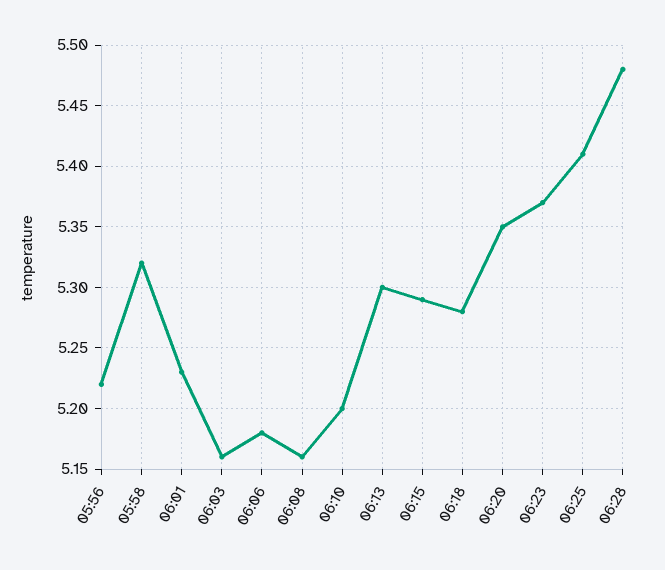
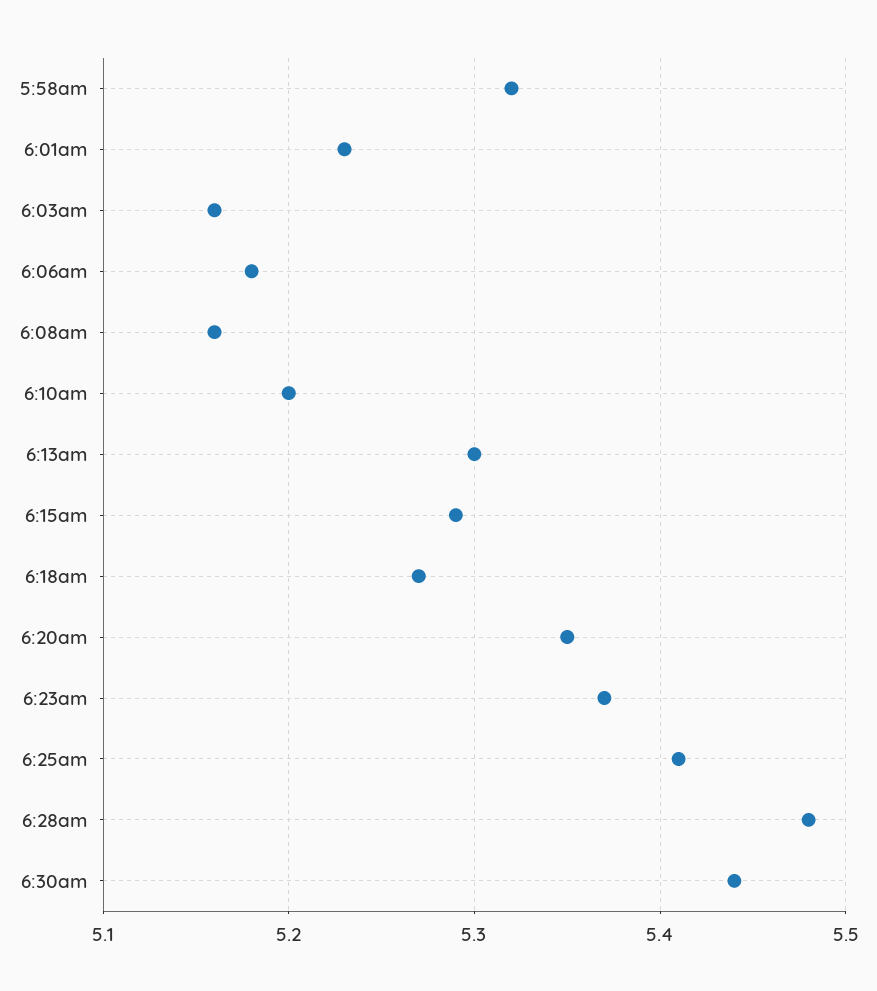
05:56: 5.22 -> none
06:18: 5.28 -> 5.27
6:30am: none -> 5.44

